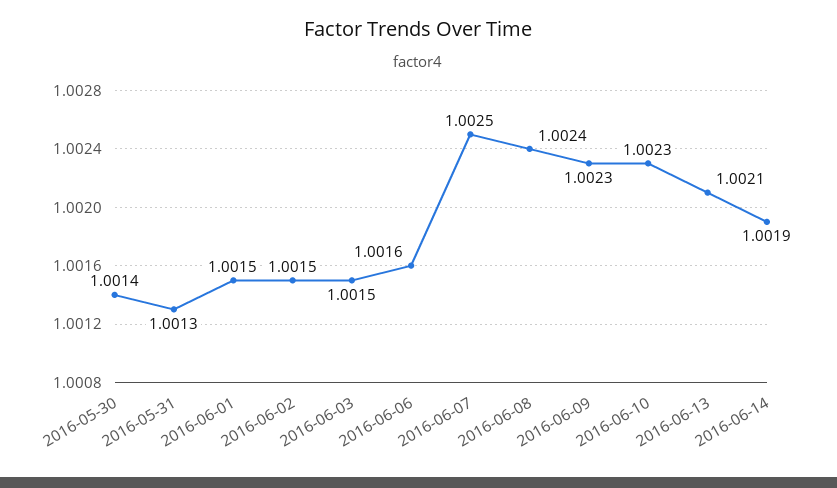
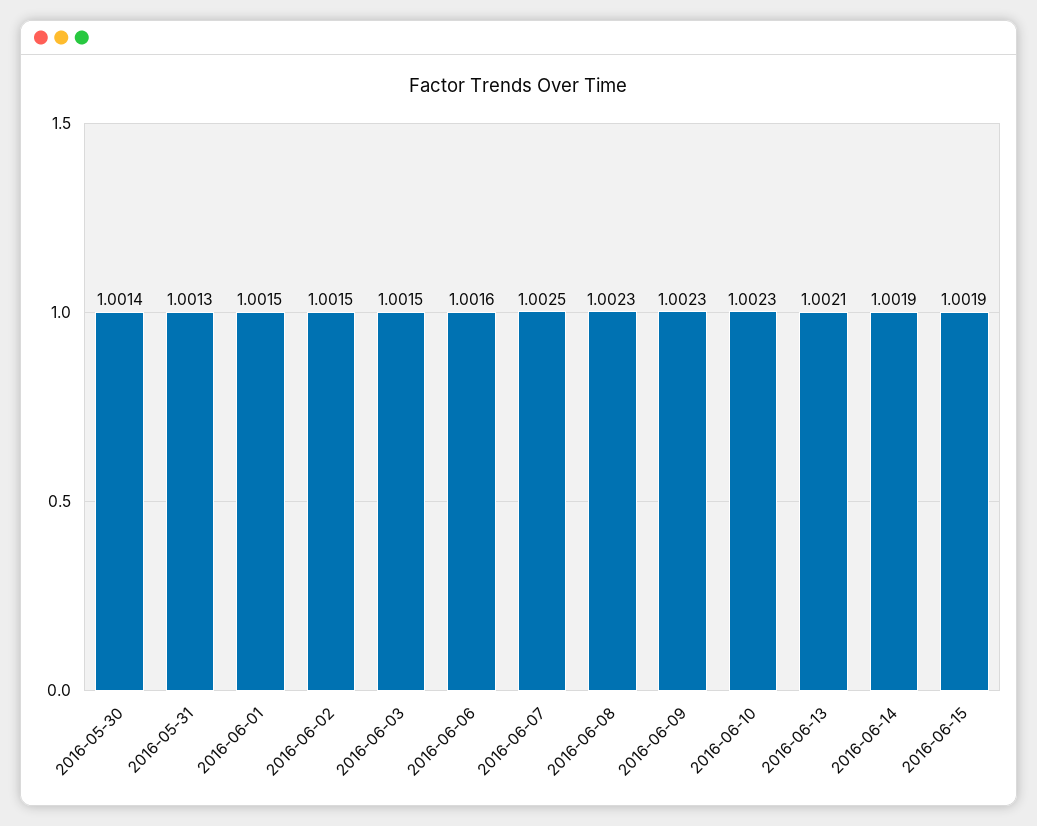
2016-06-08: 1.0024 -> 1.0023
2016-06-15: none -> 1.0019

